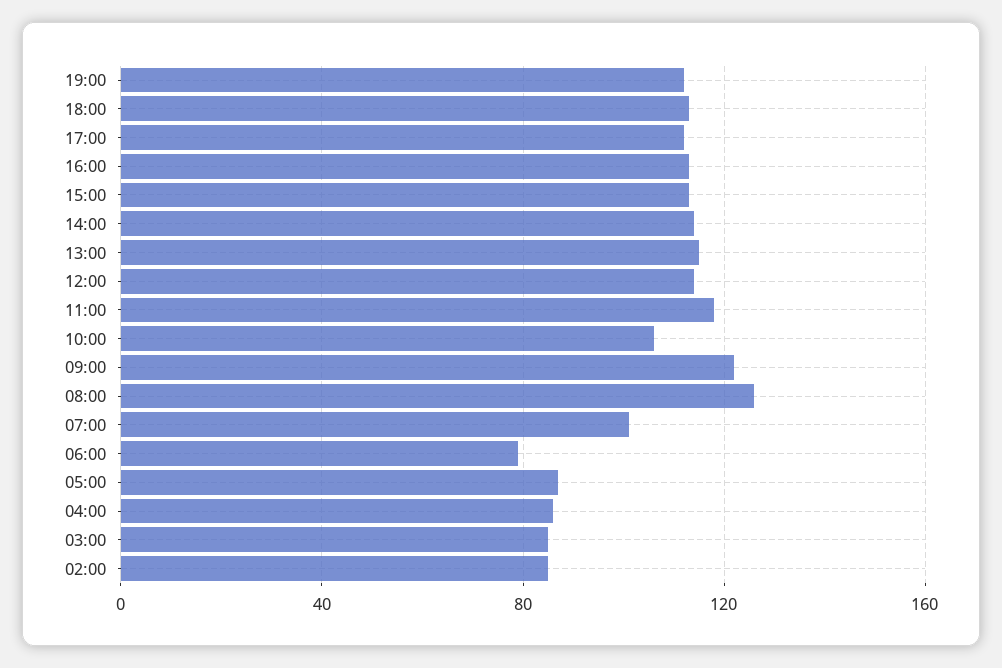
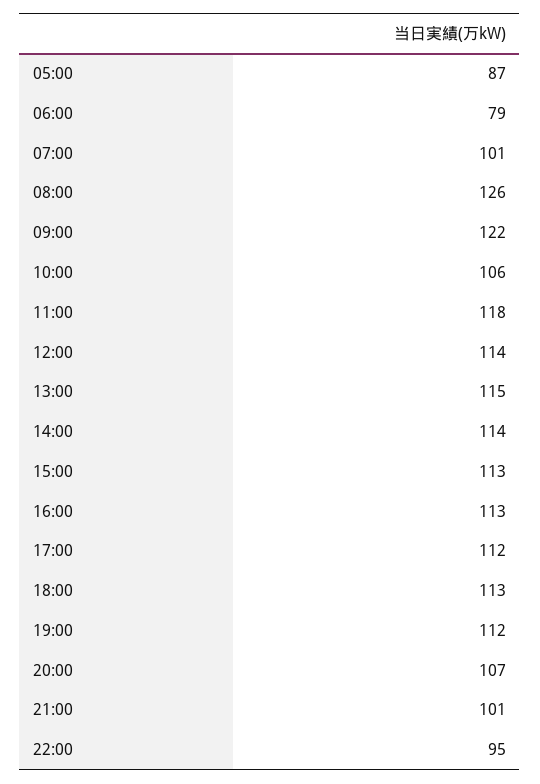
04:00: 85 -> none
03:00: 85 -> none
02:00: 85 -> none
20:00: none -> 107
21:00: none -> 101
22:00: none -> 95

